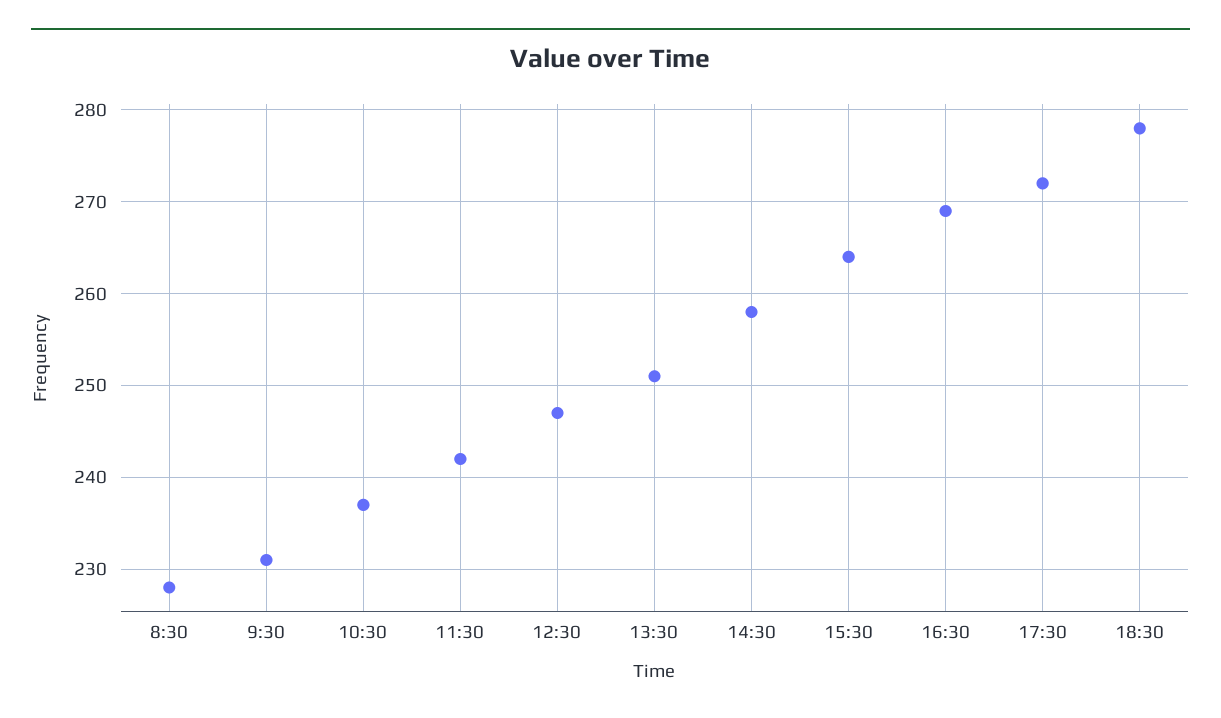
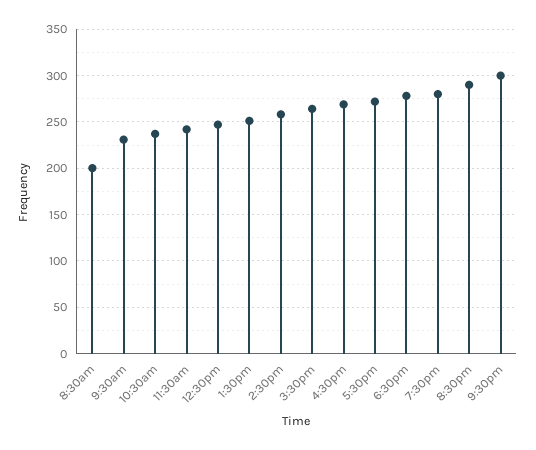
8:30: 228 -> 200
7:30pm: none -> 280
8:30pm: none -> 290
9:30pm: none -> 300

